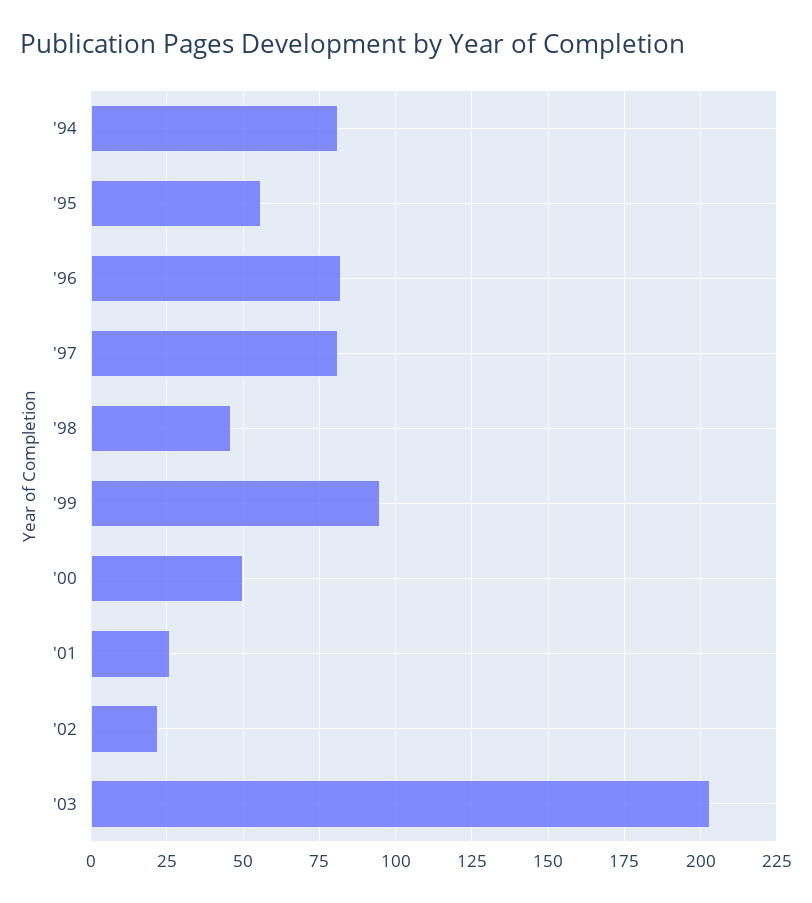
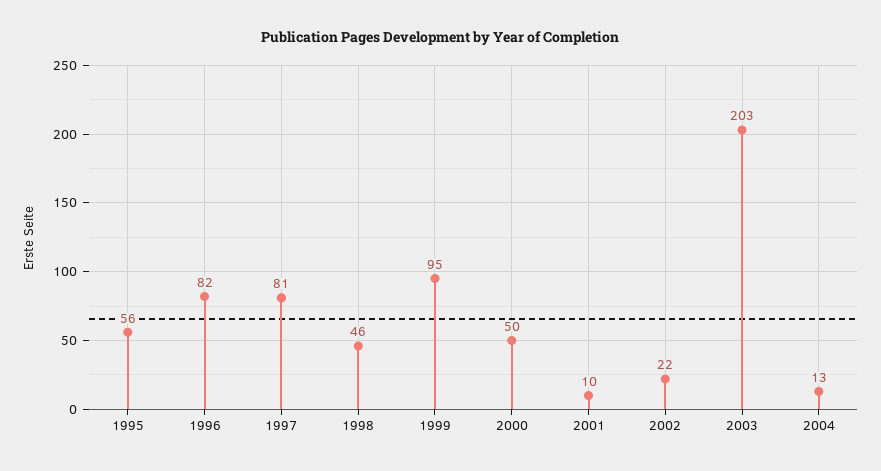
'94: 80 -> none
'01: 25 -> 10
2004: none -> 13

